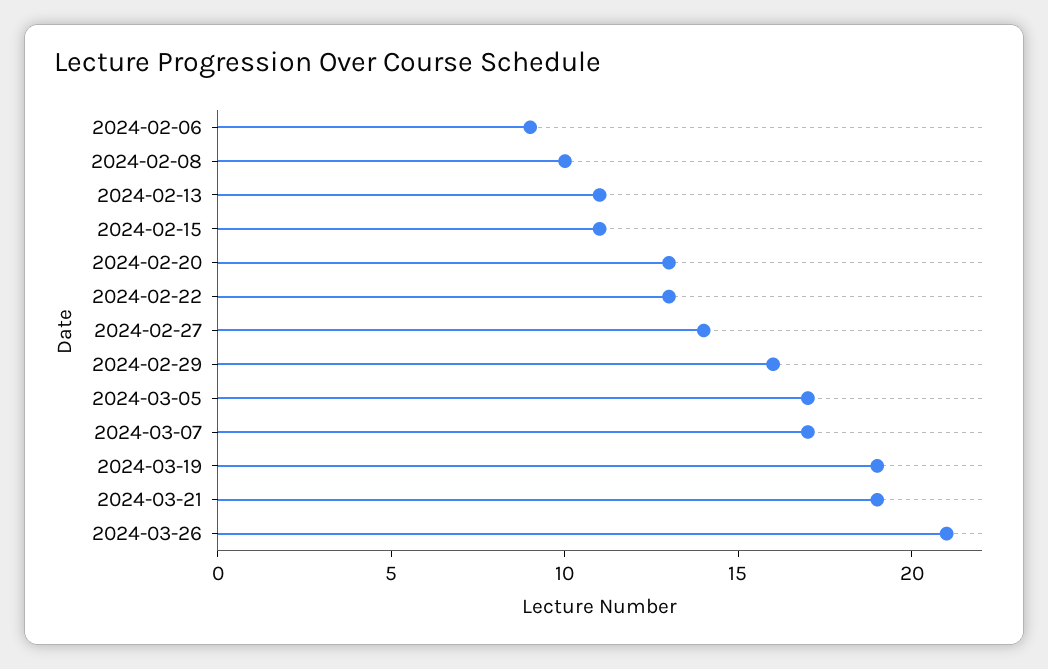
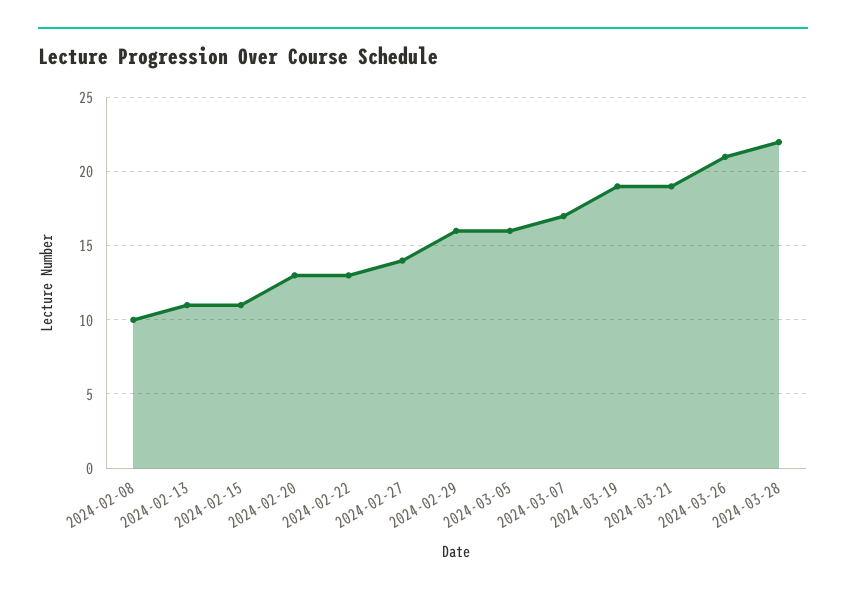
2024-02-06: 9 -> none
2024-03-05: 17 -> 16
2024-03-28: none -> 22

